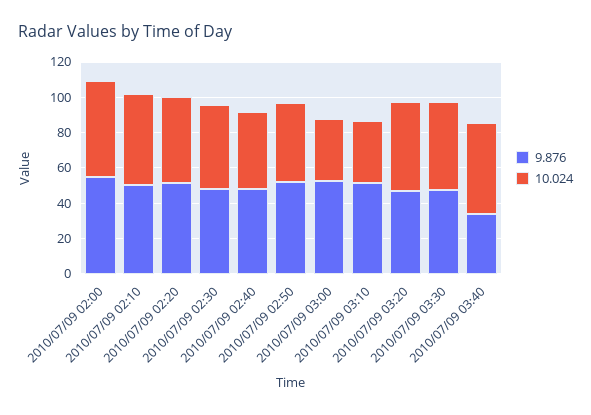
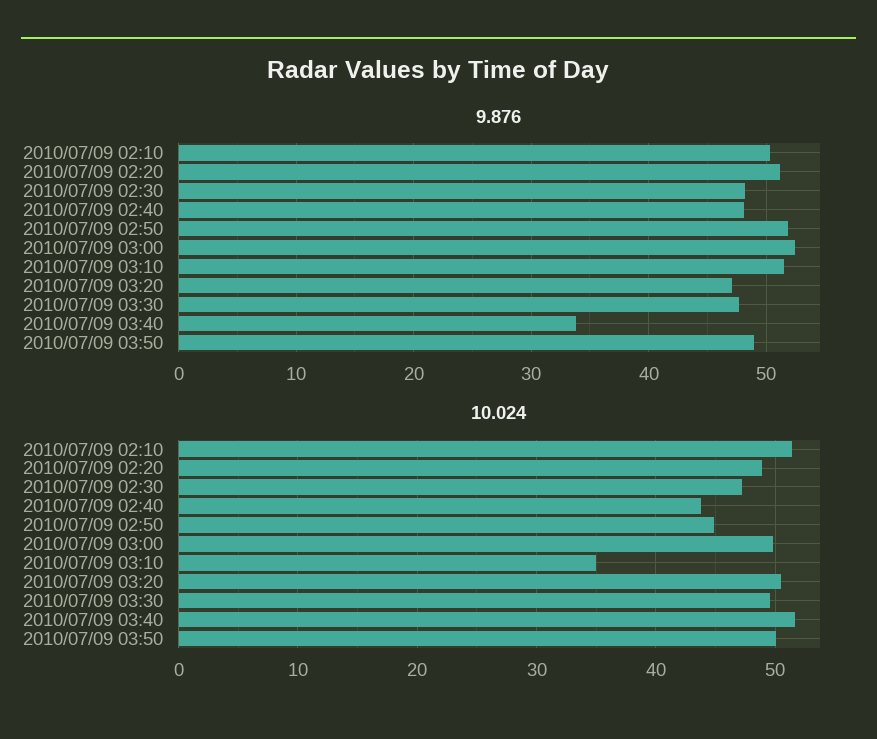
9.876, 2010/07/09 02:00: 55 -> none
10.024, 2010/07/09 02:00: 55 -> none
10.024, 2010/07/09 03:00: 35 -> 50
9.876, 2010/07/09 03:50: none -> 49
10.024, 2010/07/09 03:50: none -> 50

